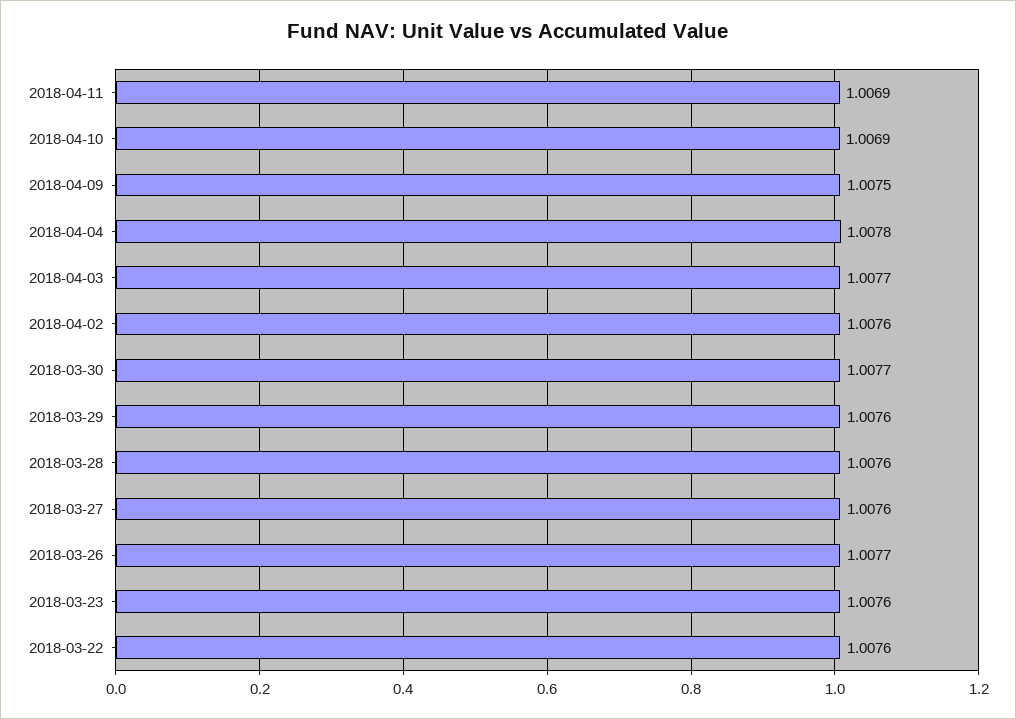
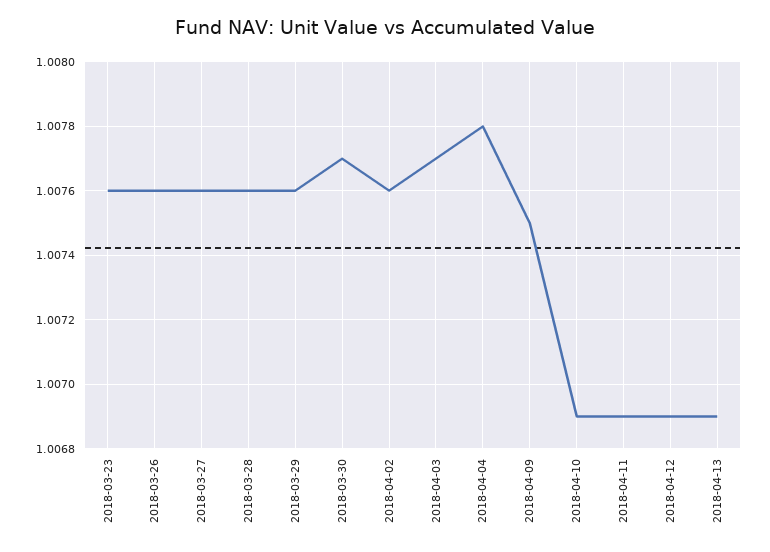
2018-03-26: 1.0077 -> 1.0076
2018-03-22: 1.0076 -> none
2018-04-12: none -> 1.0069
2018-04-13: none -> 1.0069

